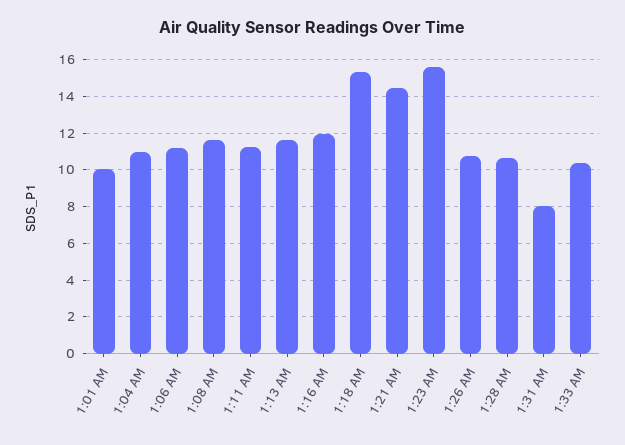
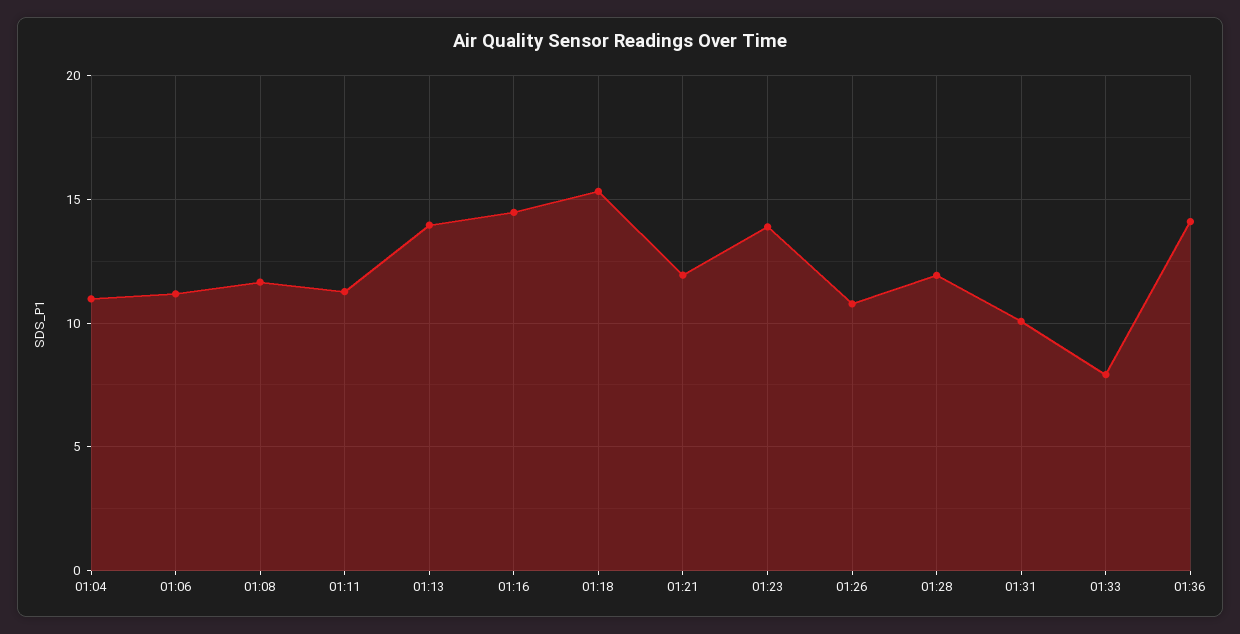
1:01 AM: 10 -> none
1:13 AM: 11.5 -> 14
1:16 AM: 12 -> 14.5
1:21 AM: 14.5 -> 12
1:23 AM: 15.5 -> 14
1:28 AM: 10.5 -> 12
1:31 AM: 8 -> 10
1:33 AM: 10.5 -> 8
01:36: none -> 14

